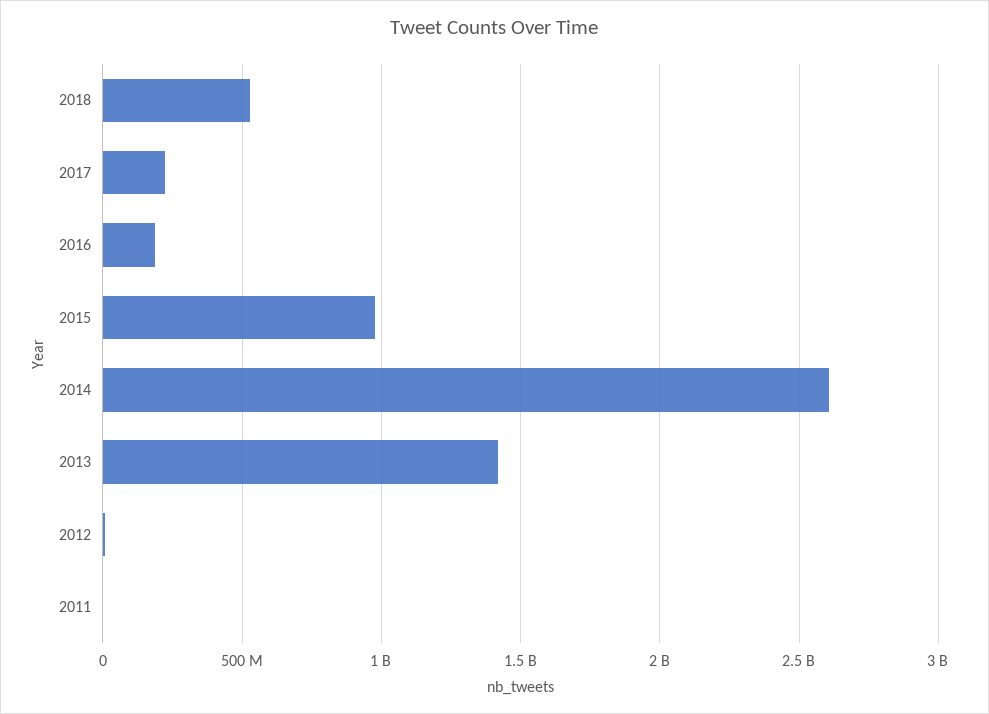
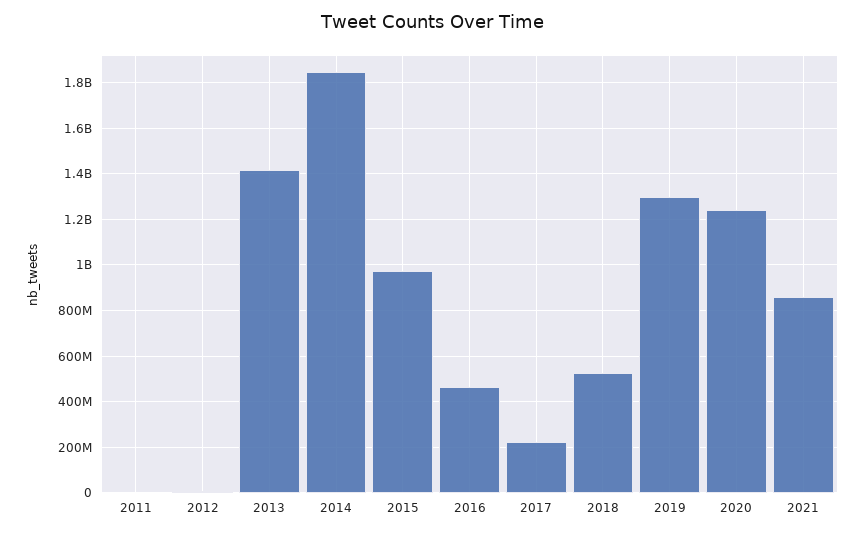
2016: 200000000 -> 450000000
2014: 2600000000 -> 1850000000
2019: none -> 1300000000
2020: none -> 1250000000
2021: none -> 850000000

